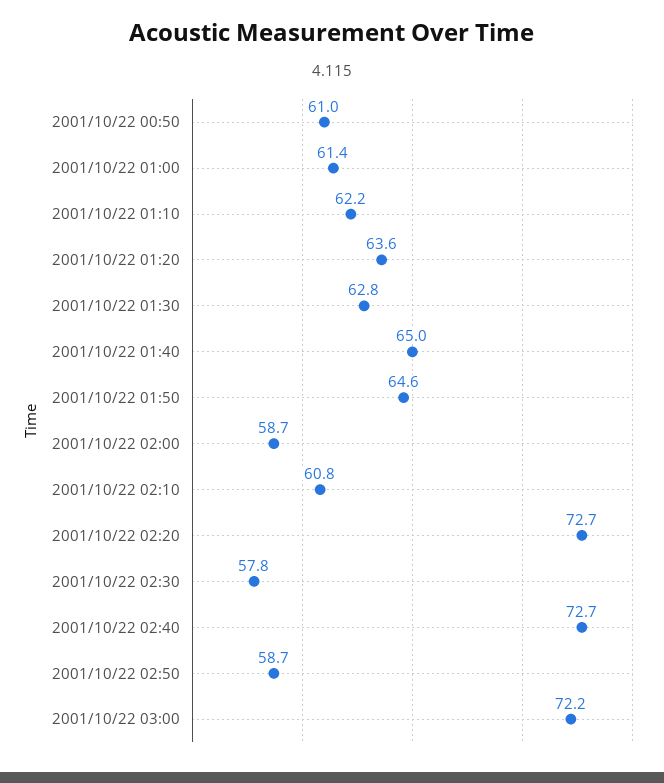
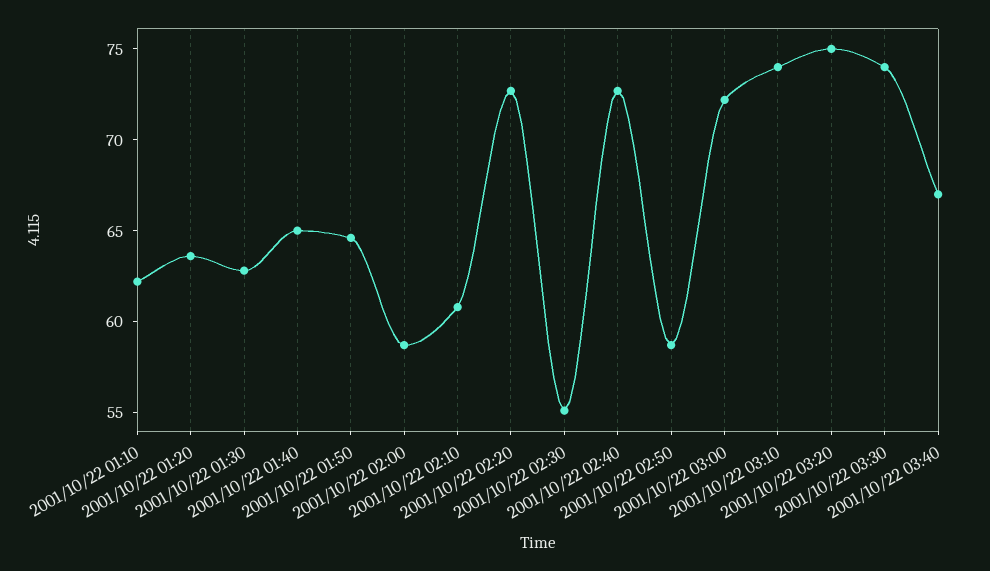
2001/10/22 00:50: 61 -> none
2001/10/22 01:00: 61.4 -> none
2001/10/22 02:30: 57.8 -> 55
2001/10/22 03:10: none -> 74
2001/10/22 03:20: none -> 75
2001/10/22 03:30: none -> 74
2001/10/22 03:40: none -> 67

